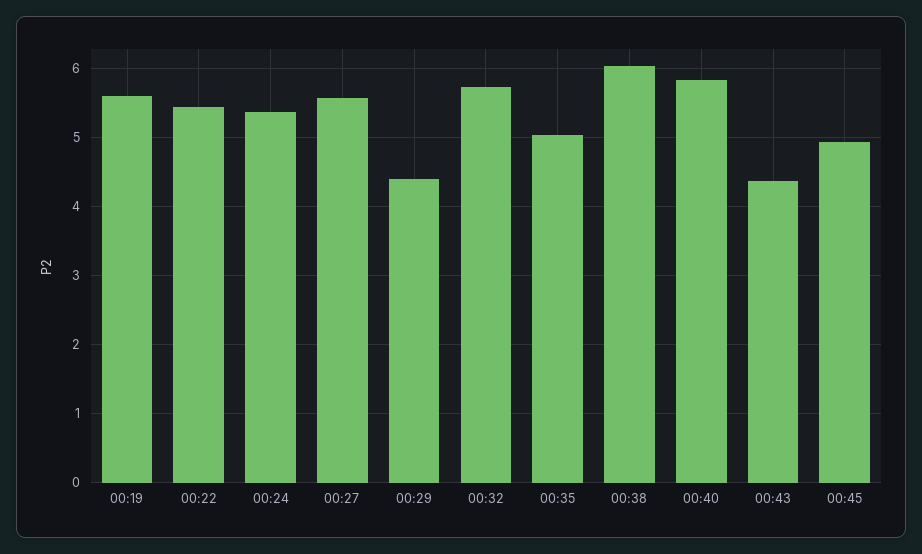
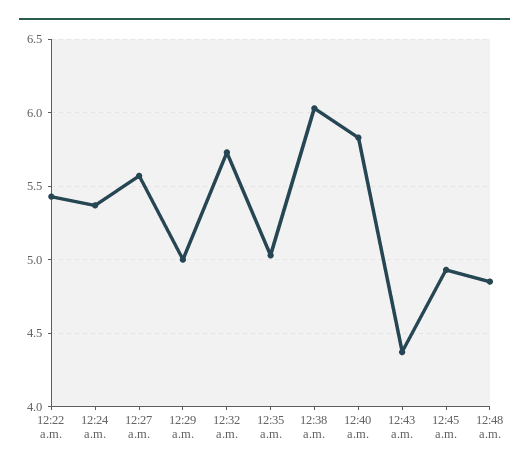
00:19: 5.6 -> none
00:29: 4.4 -> 5
12:48 a.m.: none -> 4.85

